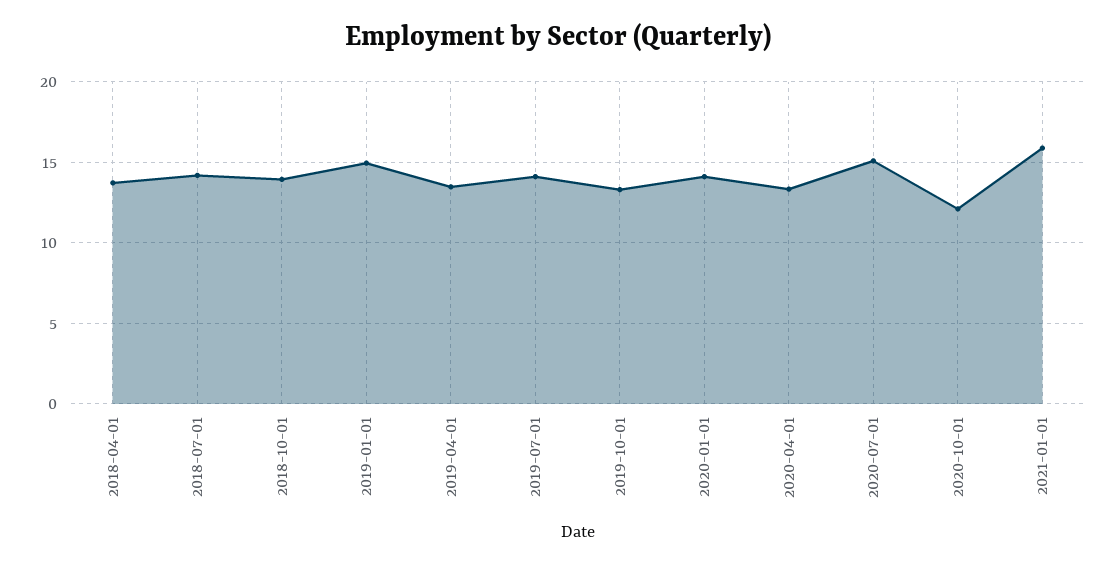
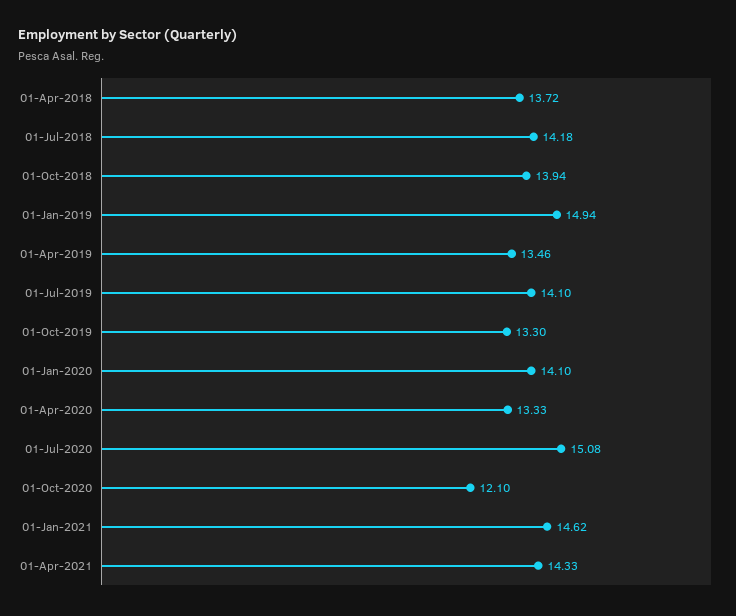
2021-01-01: 16 -> 14.62
01-Apr-2021: none -> 14.33

